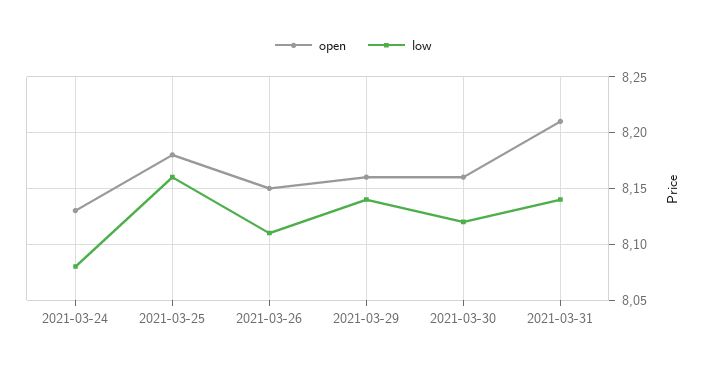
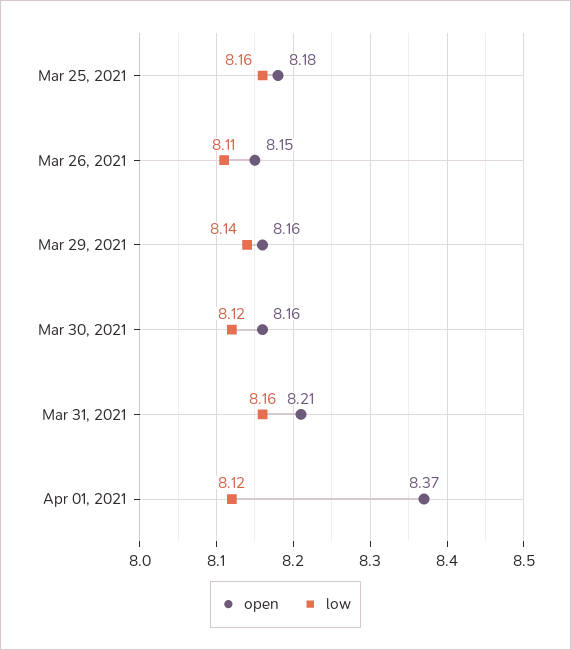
open, 2021-03-24: 8.13 -> none
low, 2021-03-24: 8.08 -> none
low, 2021-03-31: 8.14 -> 8.16
open, Apr 01, 2021: none -> 8.37
low, Apr 01, 2021: none -> 8.12

